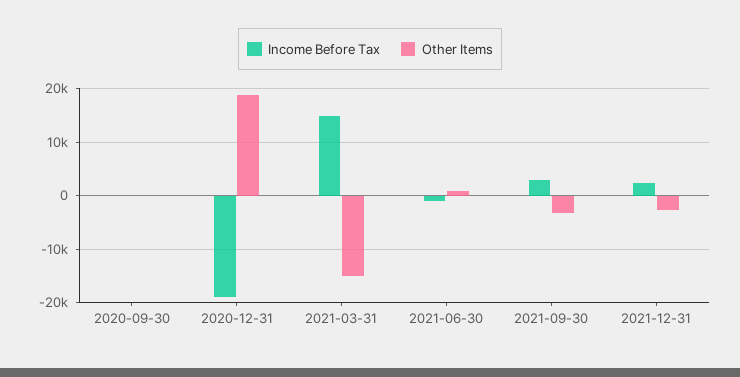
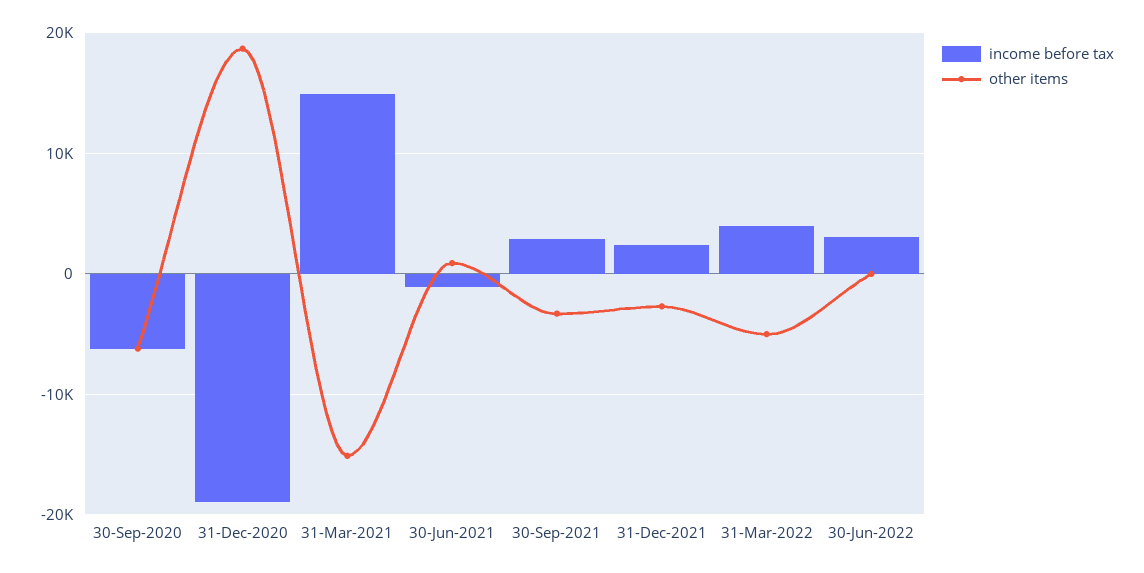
Income Before Tax, 2020-09-30: 0 -> -6000
Other Items, 2020-09-30: 0 -> -6000
Income Before Tax, 31-Mar-2022: none -> 4000
Other Items, 31-Mar-2022: none -> -5000
Income Before Tax, 30-Jun-2022: none -> 3000
Other Items, 30-Jun-2022: none -> 0

